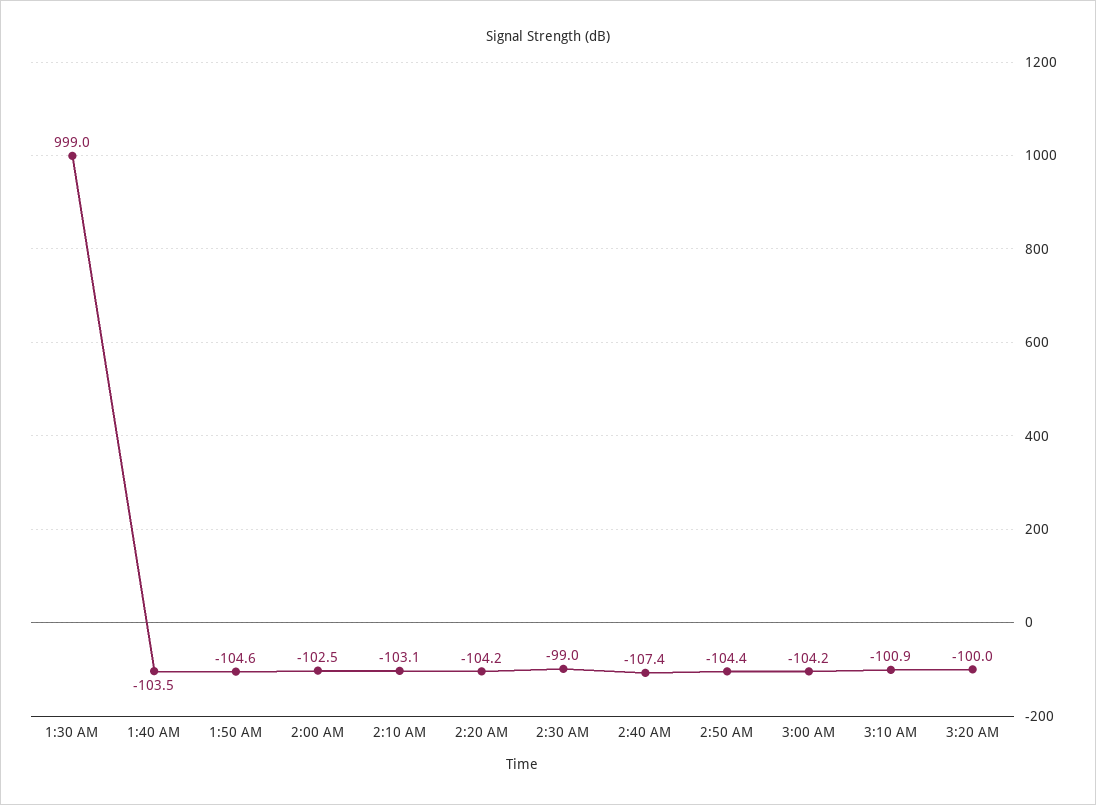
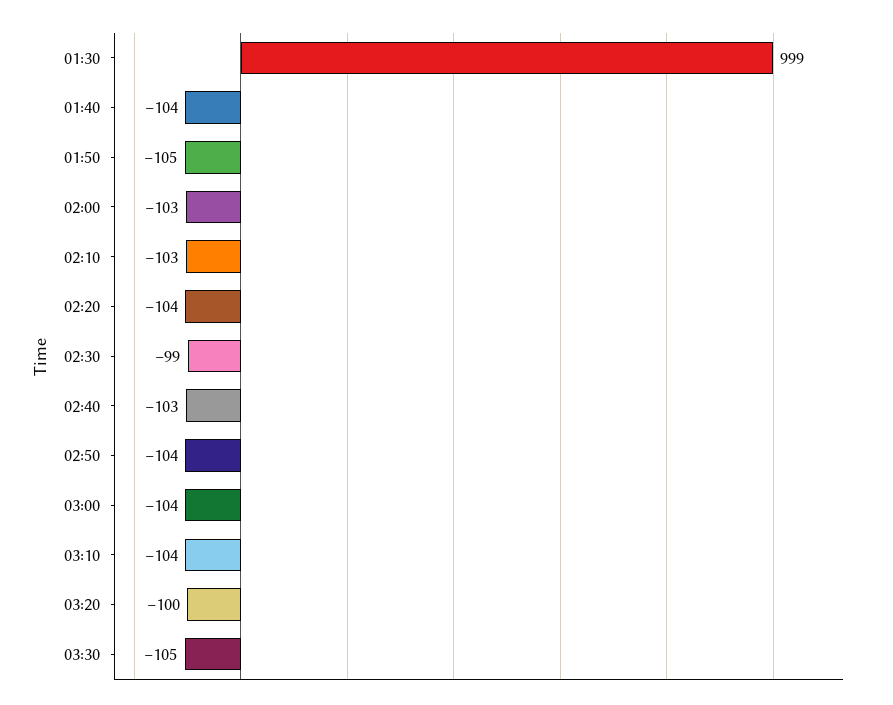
2:40 AM: -107.4 -> -103
3:10 AM: -100.9 -> -104
03:30: none -> -105

